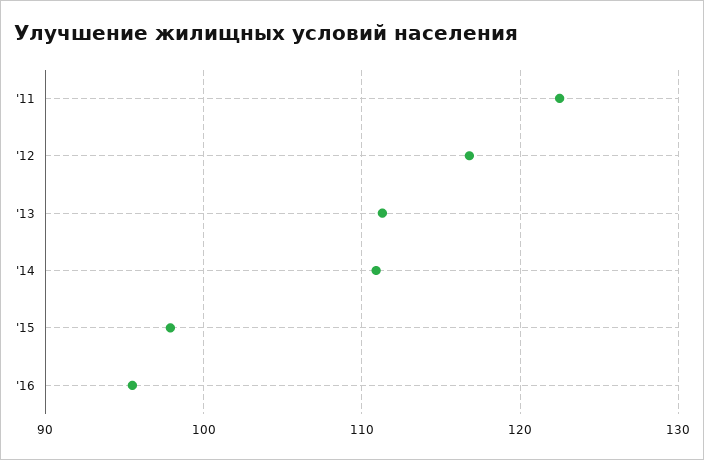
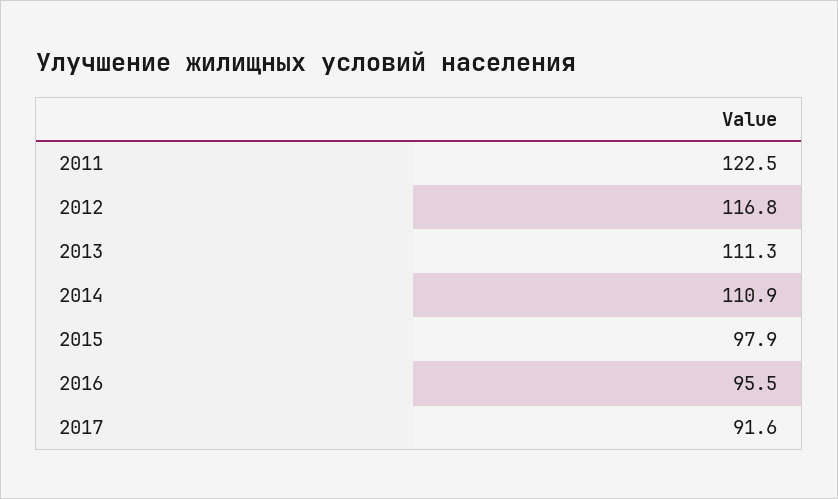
2017: none -> 91.6

